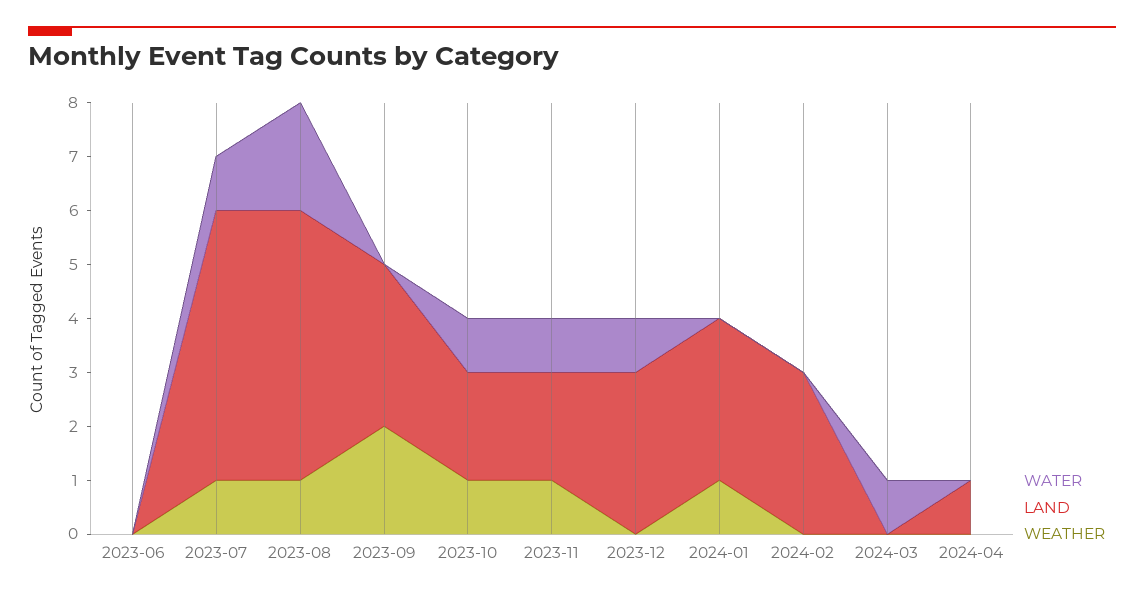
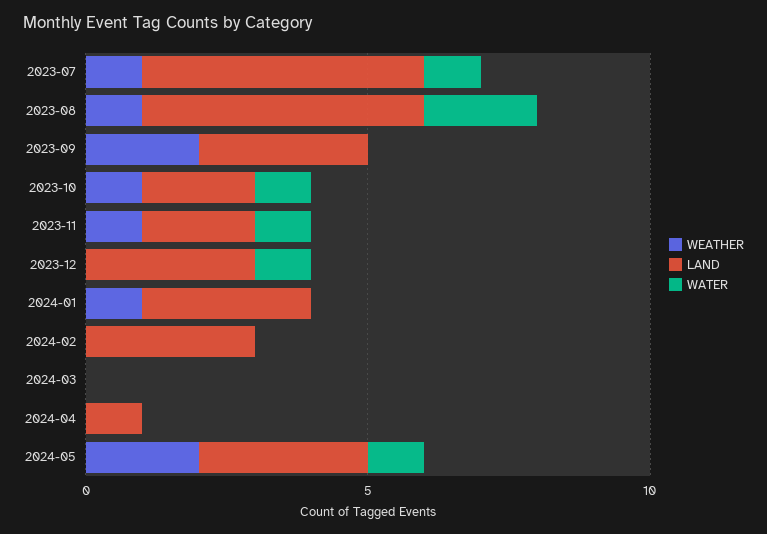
WATER, 2023-06: 0 -> none
LAND, 2023-06: 0 -> none
WEATHER, 2023-06: 0 -> none
WATER, 2024-03: 1 -> 0
WEATHER, 2024-05: none -> 2
LAND, 2024-05: none -> 3
WATER, 2024-05: none -> 1

